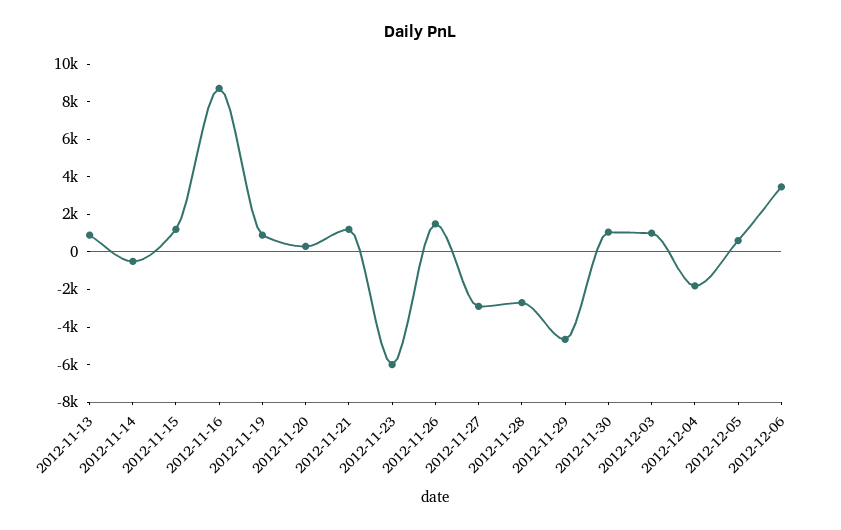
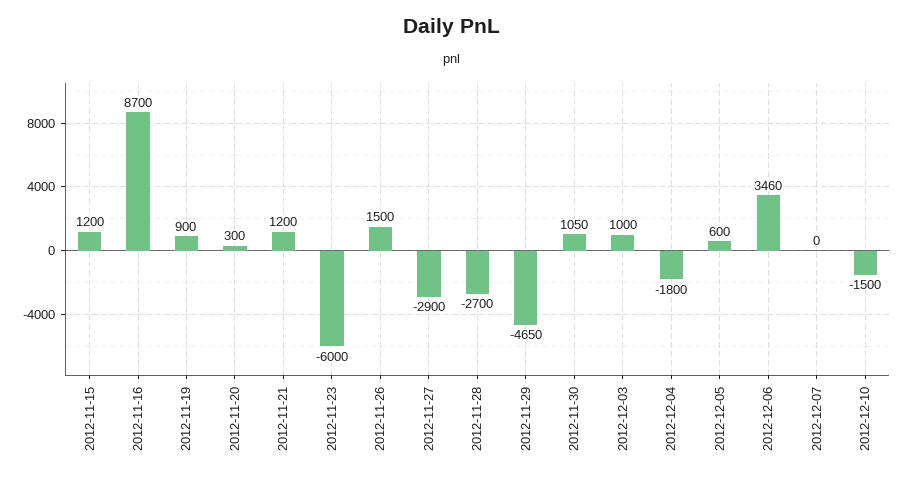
2012-11-13: 1000 -> none
2012-11-14: -500 -> none
2012-12-07: none -> 0
2012-12-10: none -> -1500

